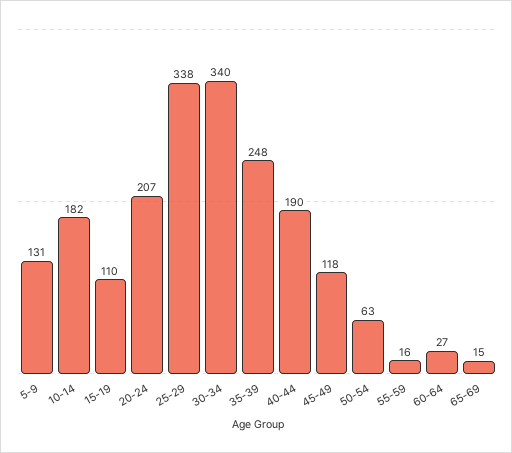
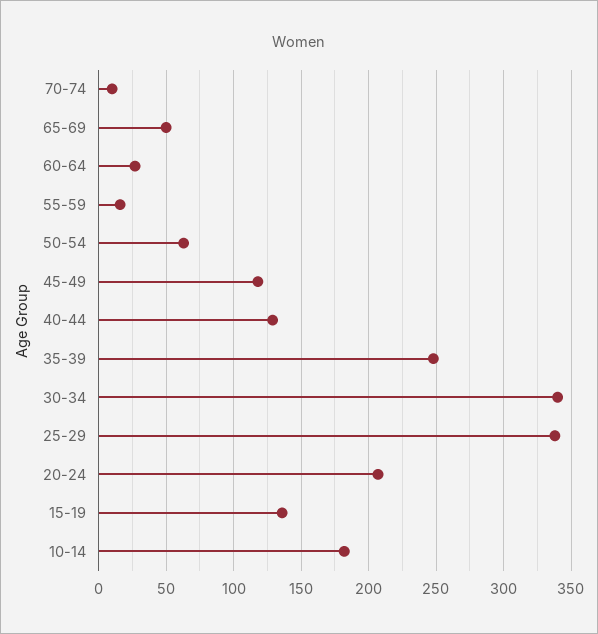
5-9: 131 -> none
15-19: 110 -> 135
40-44: 190 -> 130
65-69: 15 -> 50
70-74: none -> 10

